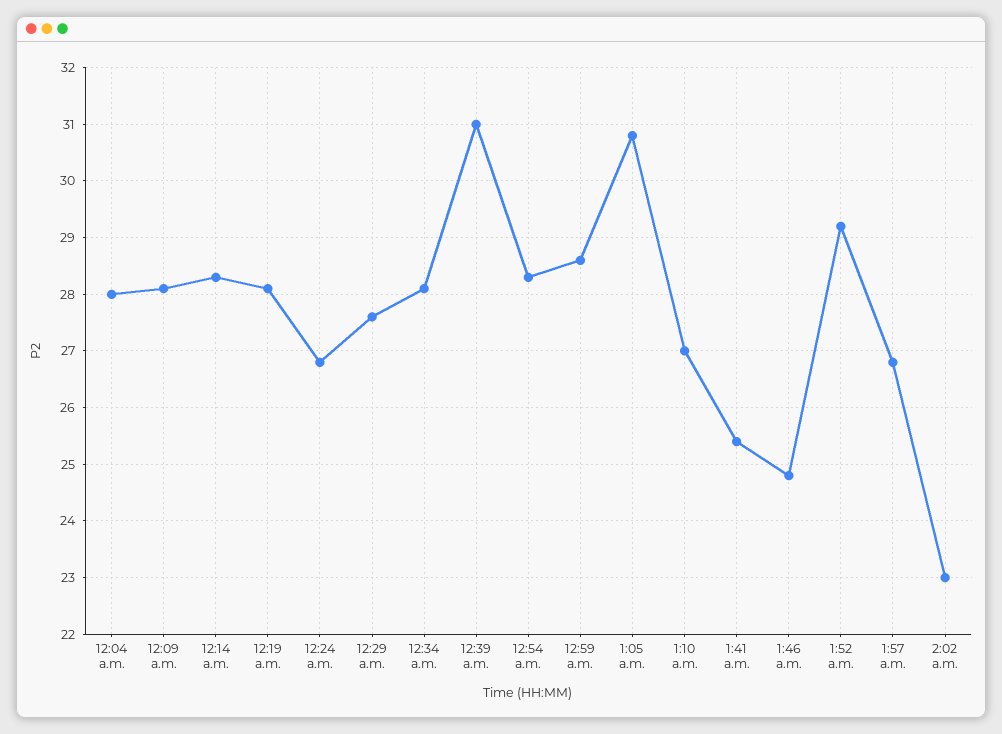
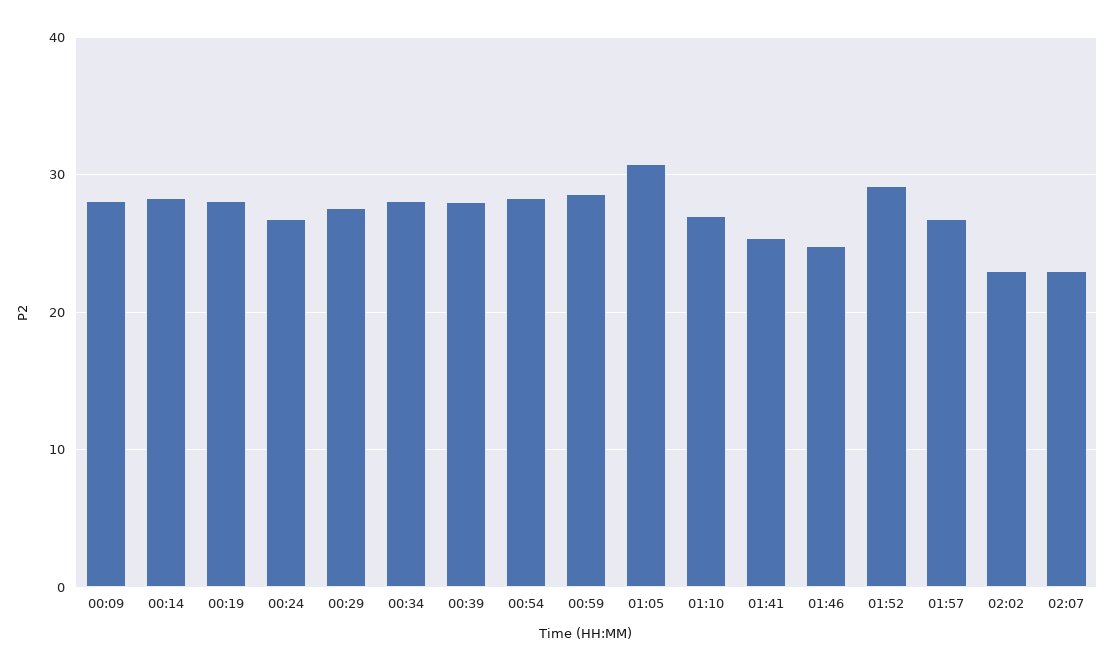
12:04 a.m.: 28 -> none
12:39 a.m.: 31 -> 28
02:07: none -> 23

